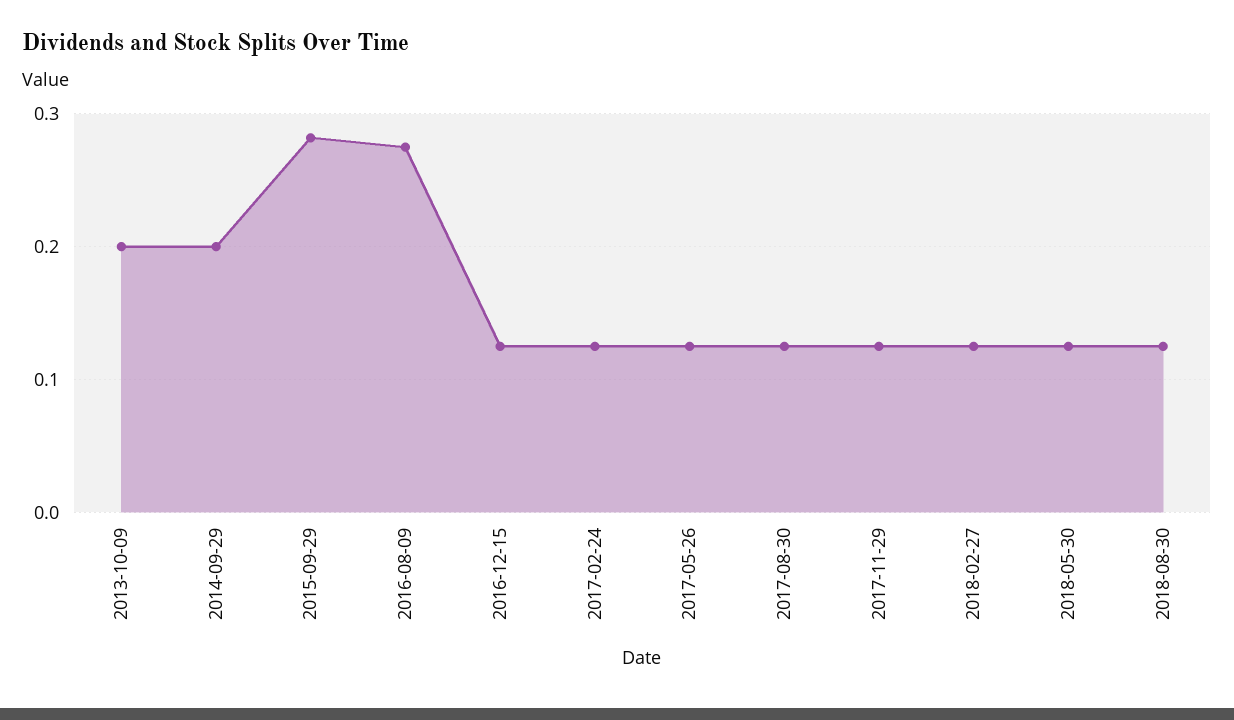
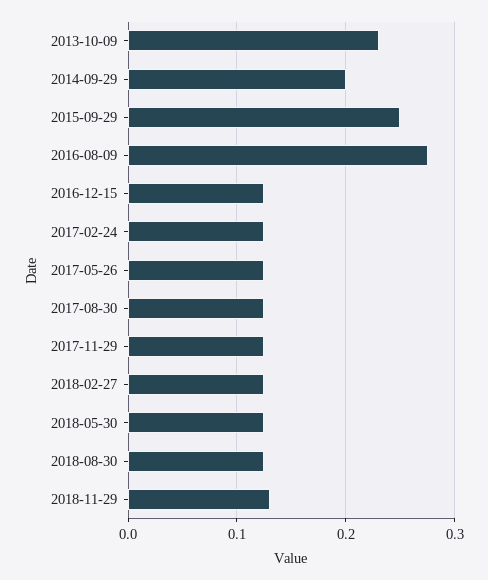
2013-10-09: 0.2 -> 0.23
2015-09-29: 0.28 -> 0.25
2018-11-29: none -> 0.13

